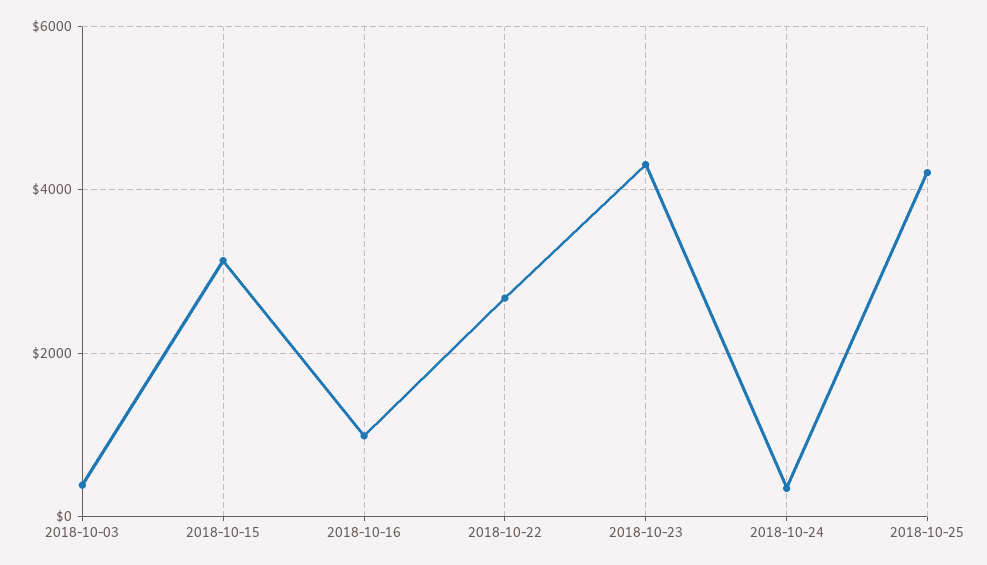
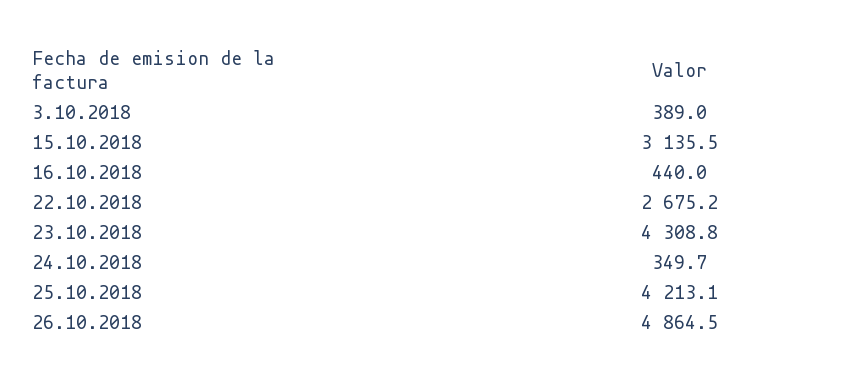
2018-10-16: 1000 -> 440
26.10.2018: none -> 4864.5

